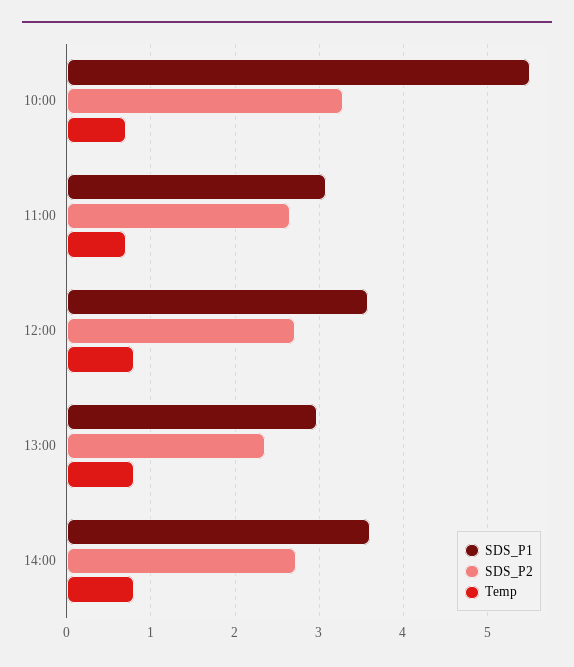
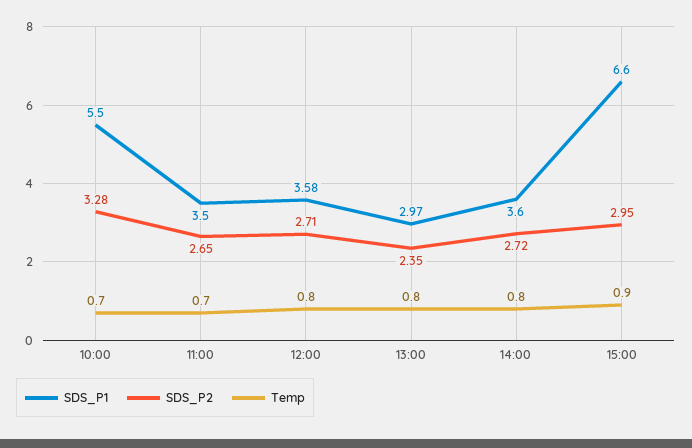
SDS_P1, 11:00: 3.1 -> 3.5
SDS_P1, 15:00: none -> 6.6
SDS_P2, 15:00: none -> 2.95
Temp, 15:00: none -> 0.9

